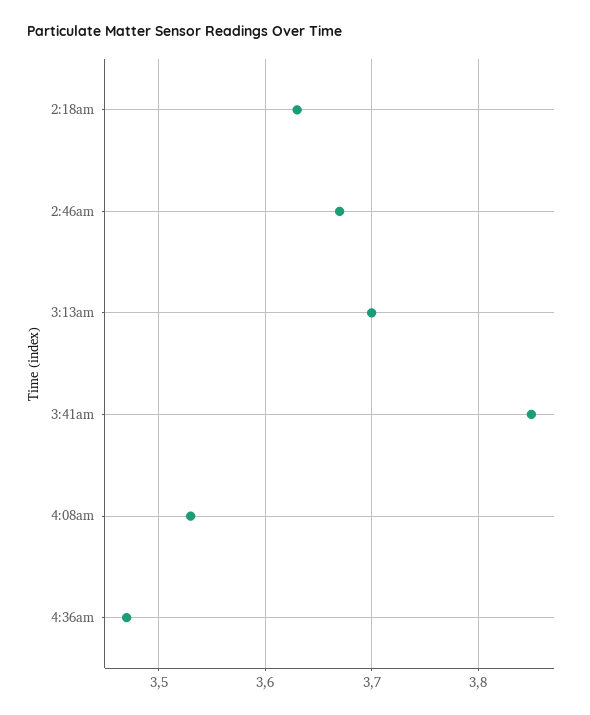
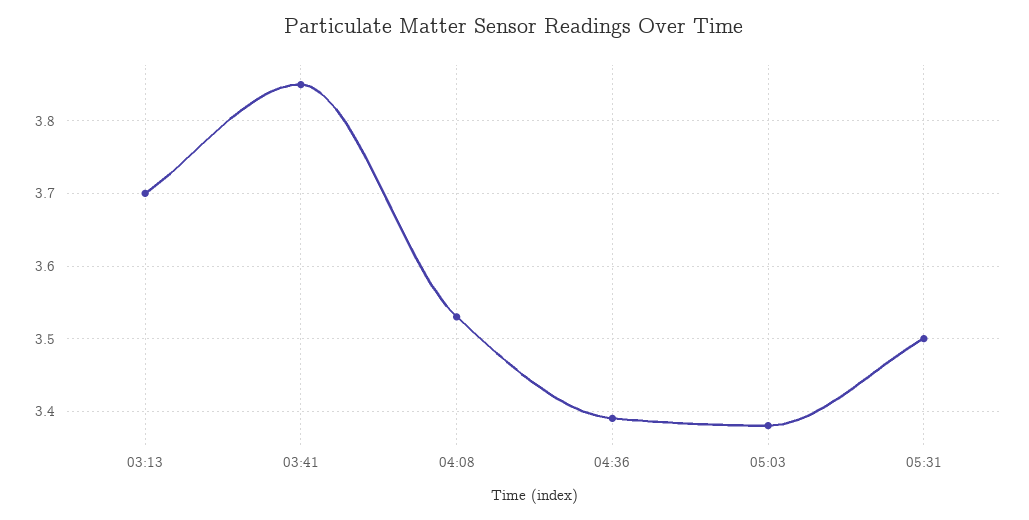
2:18am: 3.63 -> none
2:46am: 3.67 -> none
4:36am: 3.47 -> 3.39
05:03: none -> 3.38
05:31: none -> 3.5

